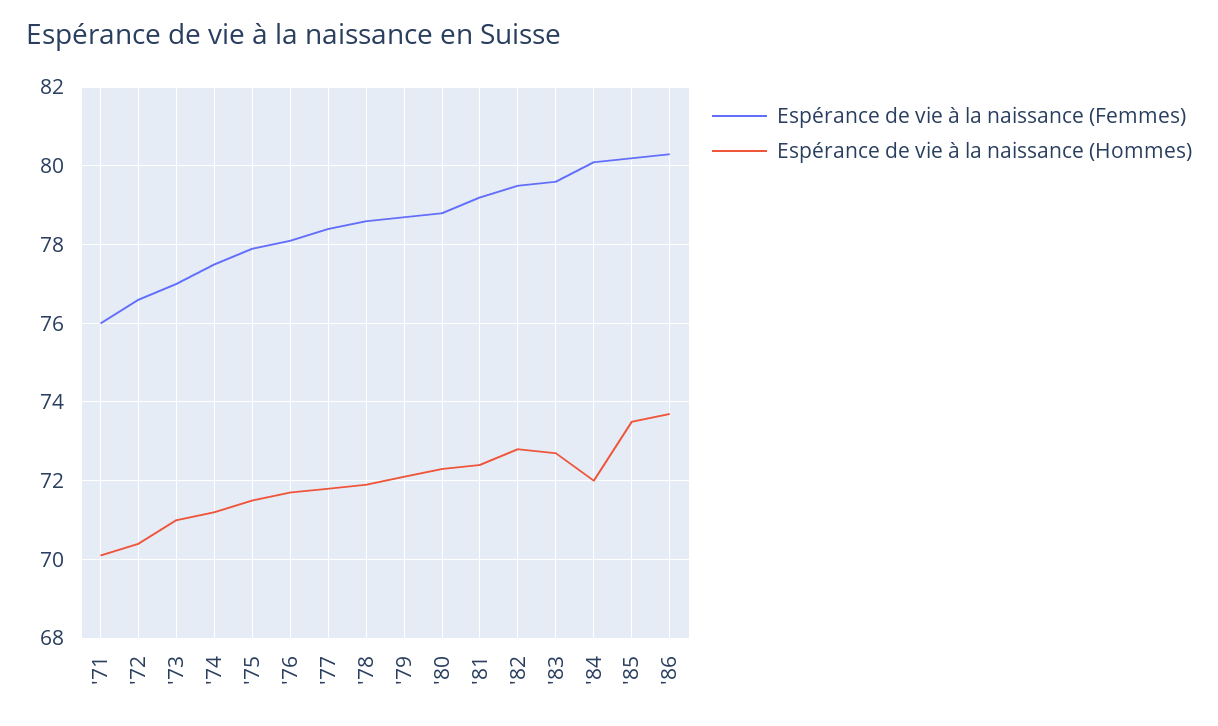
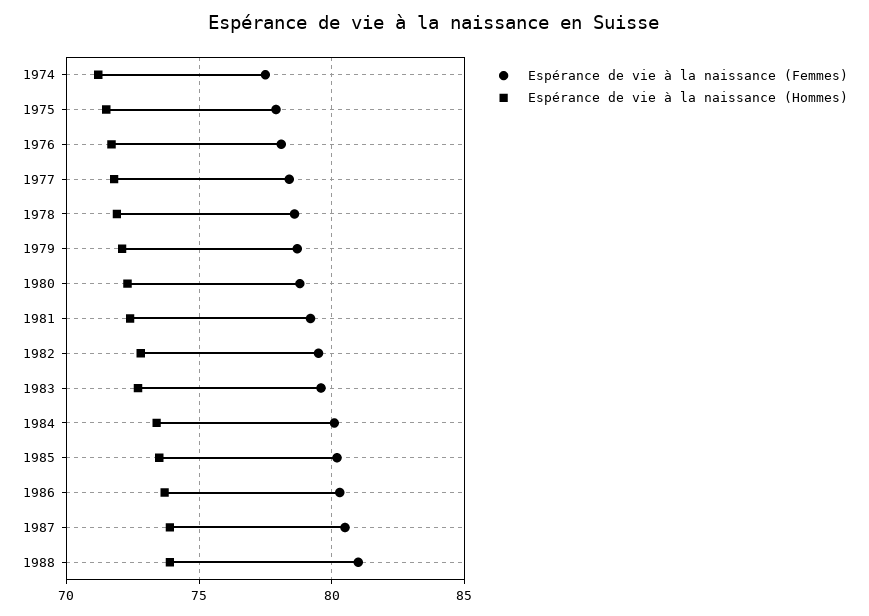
Espérance de vie à la naissance (Femmes), '71: 76 -> none
Espérance de vie à la naissance (Hommes), '71: 70 -> none
Espérance de vie à la naissance (Femmes), '72: 76.5 -> none
Espérance de vie à la naissance (Hommes), '72: 70.5 -> none
Espérance de vie à la naissance (Femmes), '73: 77 -> none
Espérance de vie à la naissance (Hommes), '73: 71 -> none
Espérance de vie à la naissance (Hommes), '84: 72 -> 73.5
Espérance de vie à la naissance (Femmes), 1987: none -> 80.5
Espérance de vie à la naissance (Hommes), 1987: none -> 74
Espérance de vie à la naissance (Femmes), 1988: none -> 81
Espérance de vie à la naissance (Hommes), 1988: none -> 74

